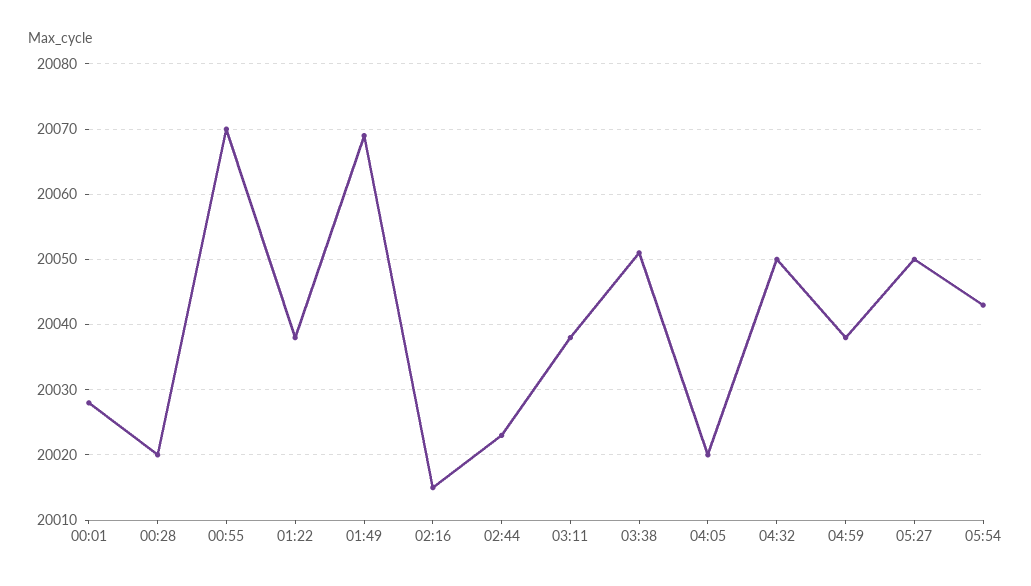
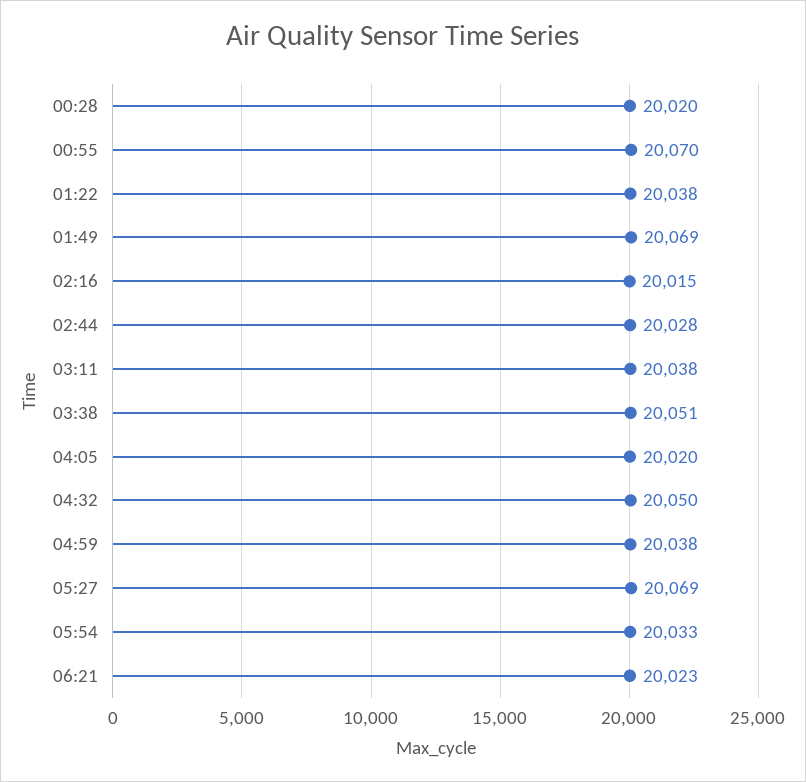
00:01: 20028 -> none
02:44: 20023 -> 20028
05:27: 20050 -> 20069
05:54: 20043 -> 20033
06:21: none -> 20023

